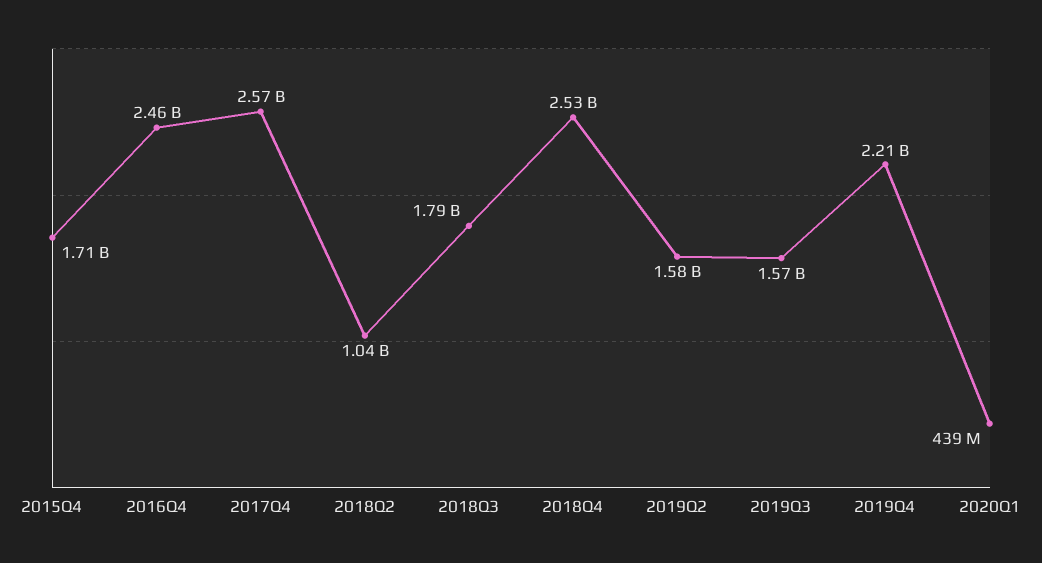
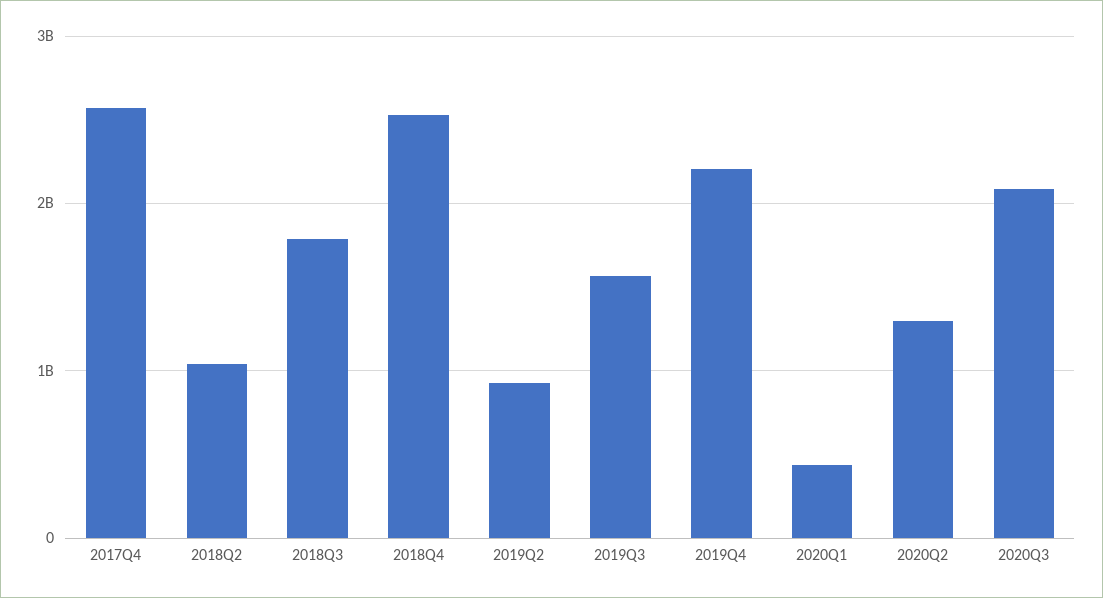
2015Q4: 1710000000 -> none
2016Q4: 2460000000 -> none
2019Q2: 1580000000 -> 900000000
2020Q2: none -> 1300000000
2020Q3: none -> 2100000000

